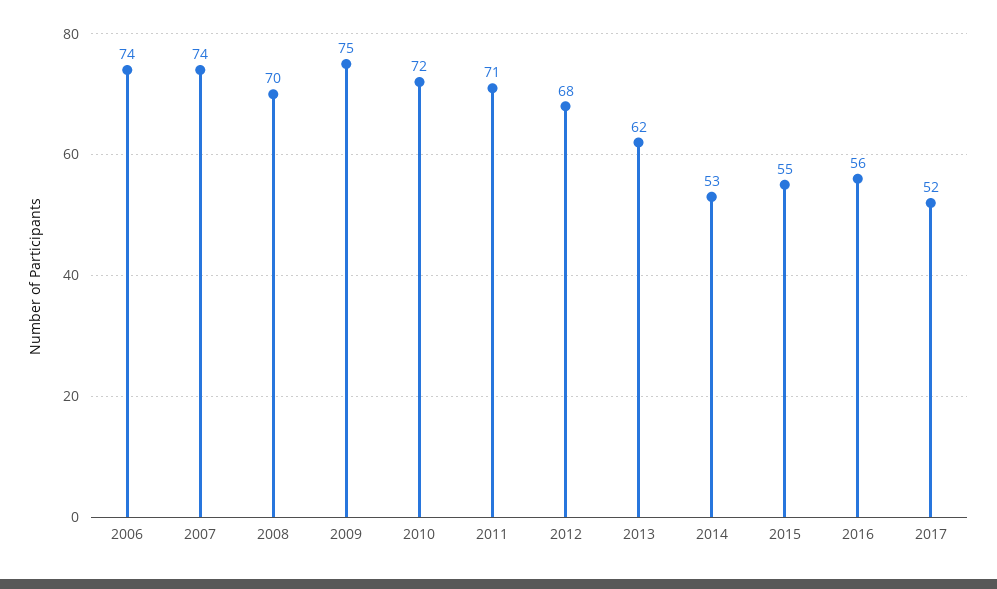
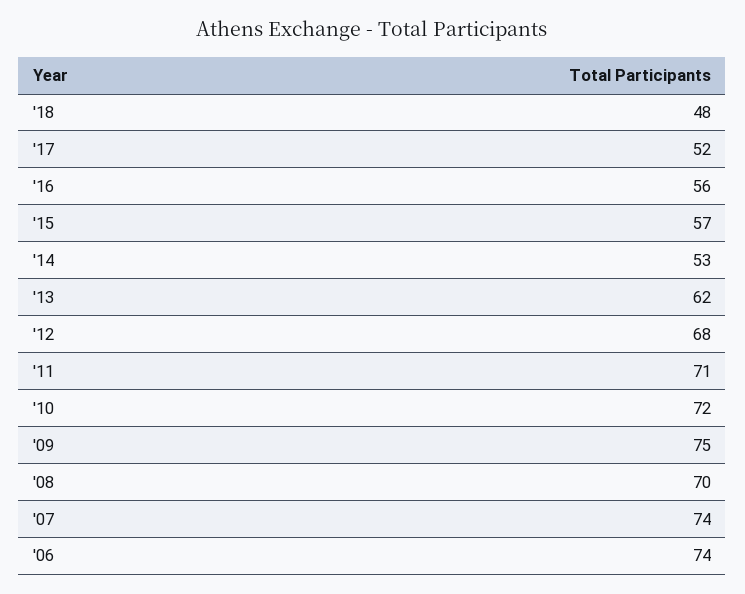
2015: 55 -> 57
'18: none -> 48

